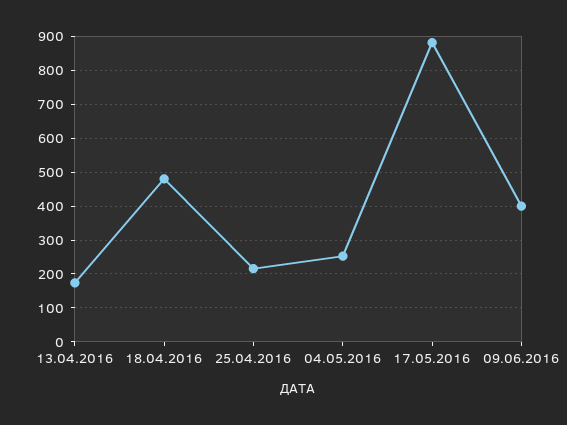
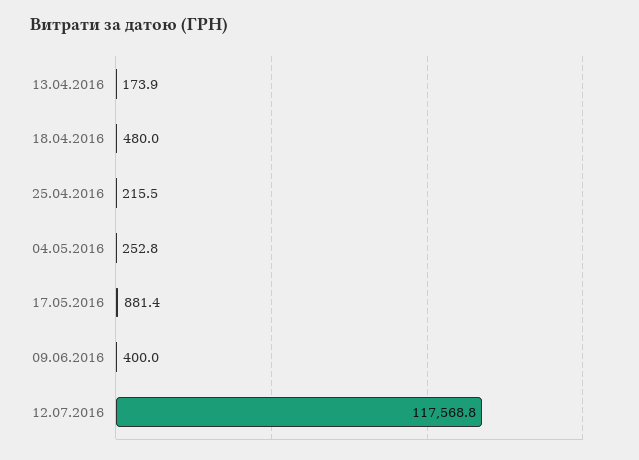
12.07.2016: none -> 117568.8

